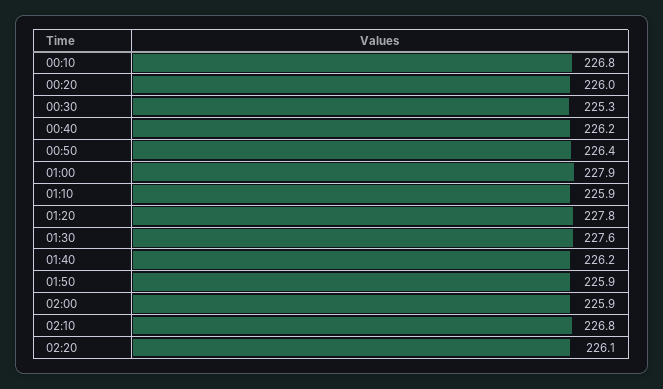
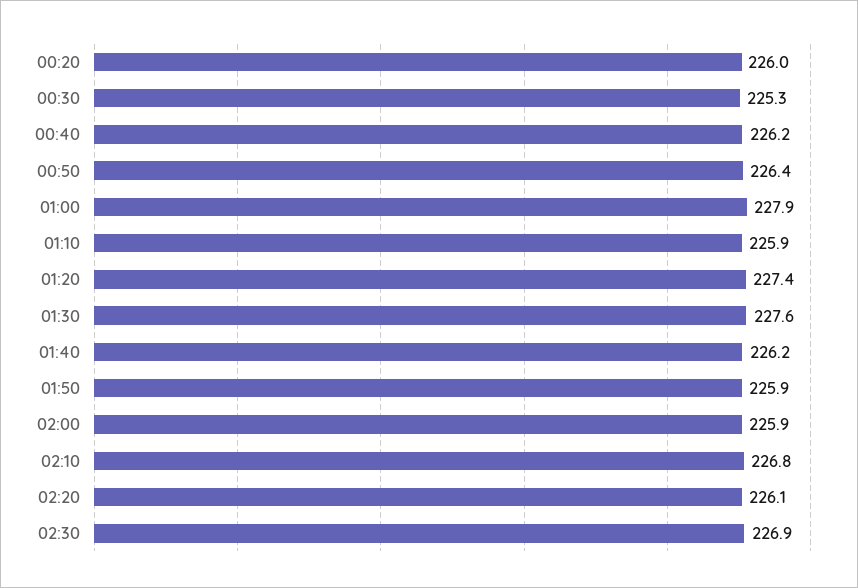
00:10: 226.8 -> none
01:20: 227.8 -> 227.4
02:30: none -> 226.9

